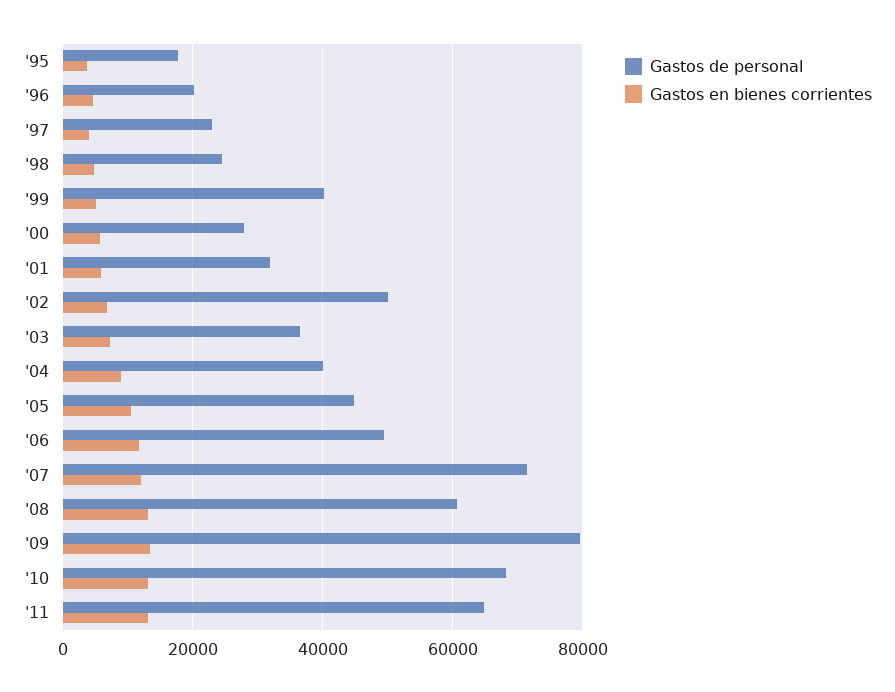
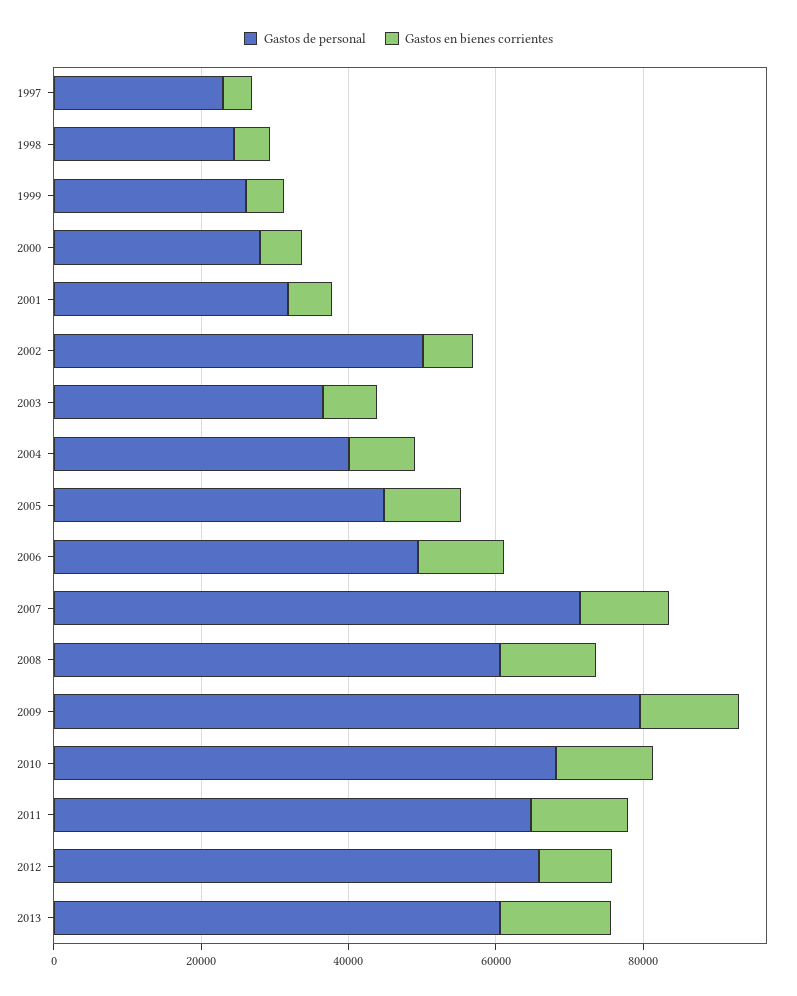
Gastos de personal, '95: 18000 -> none
Gastos en bienes corrientes, '95: 4000 -> none
Gastos de personal, '96: 20000 -> none
Gastos en bienes corrientes, '96: 4000 -> none
Gastos de personal, '99: 40000 -> 25000
Gastos de personal, 2012: none -> 65000
Gastos en bienes corrientes, 2012: none -> 10000
Gastos de personal, 2013: none -> 60000
Gastos en bienes corrientes, 2013: none -> 15000

